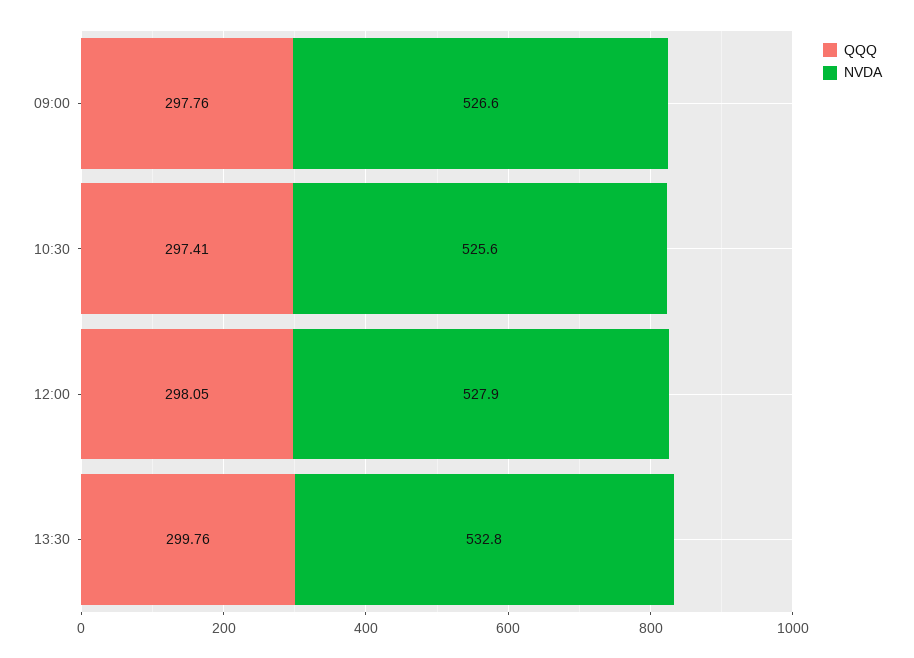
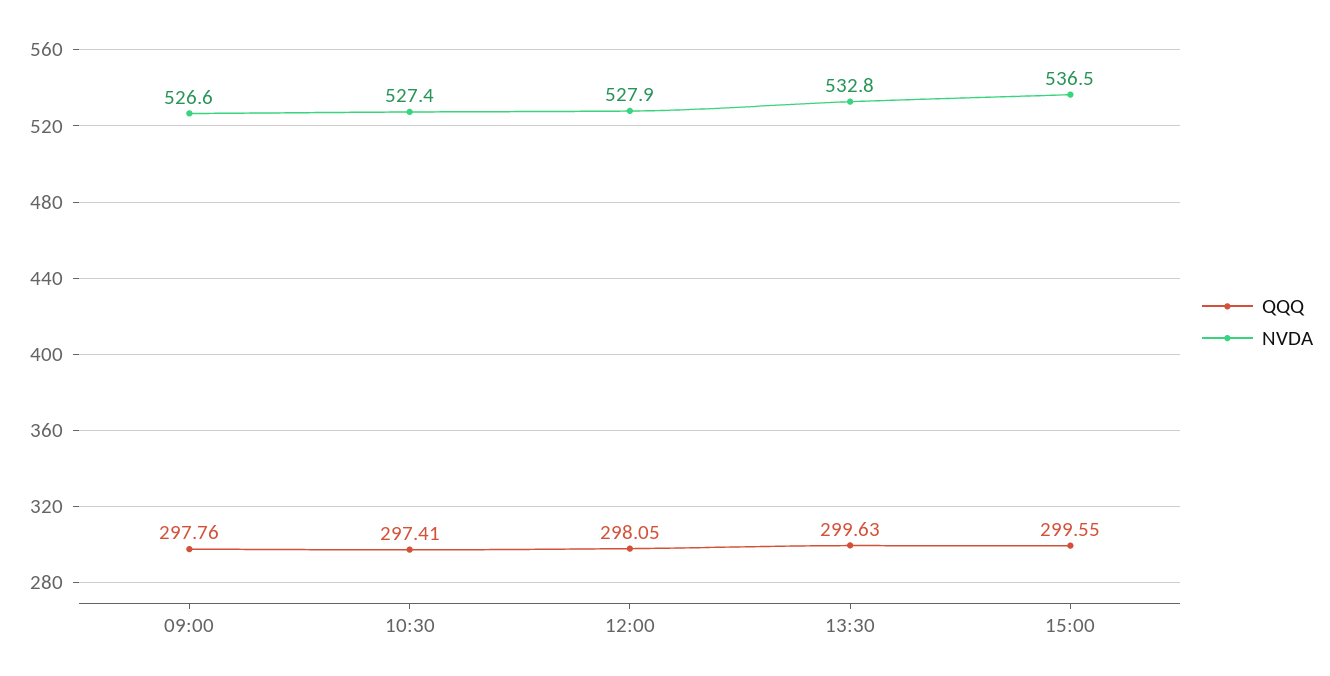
NVDA, 10:30: 525.6 -> 527.4
QQQ, 13:30: 299.76 -> 299.63
QQQ, 15:00: none -> 299.55
NVDA, 15:00: none -> 536.5

